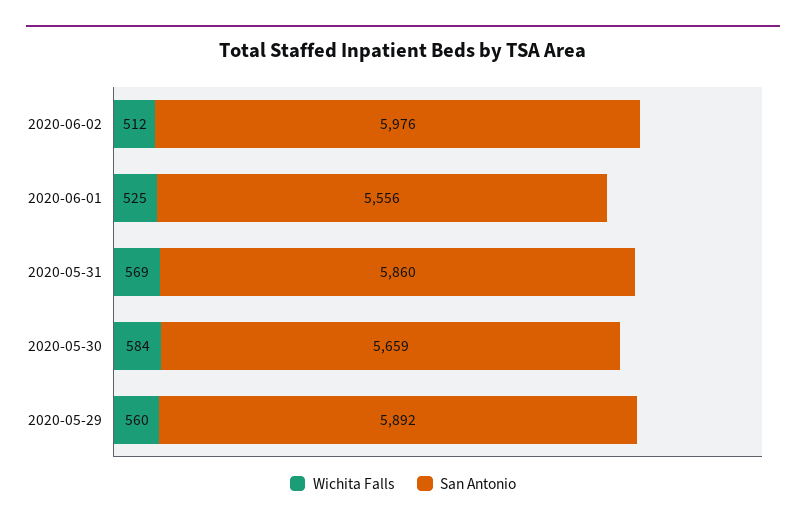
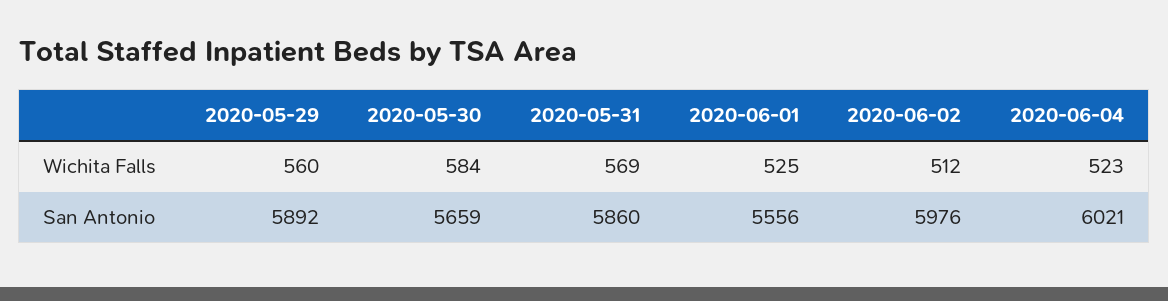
Wichita Falls, 2020-06-04: none -> 523
San Antonio, 2020-06-04: none -> 6021

